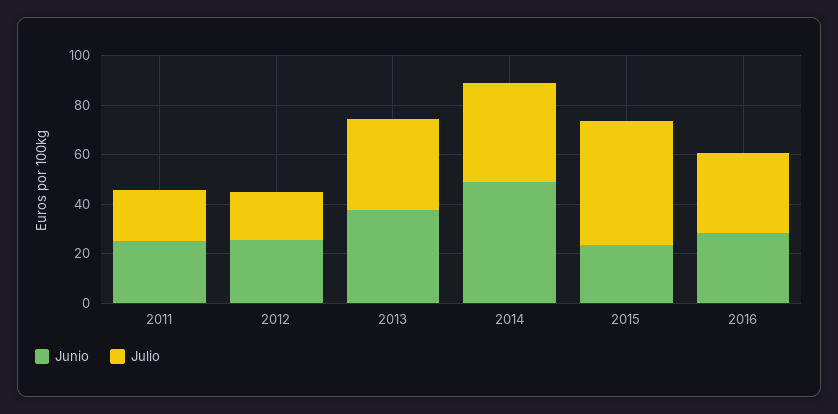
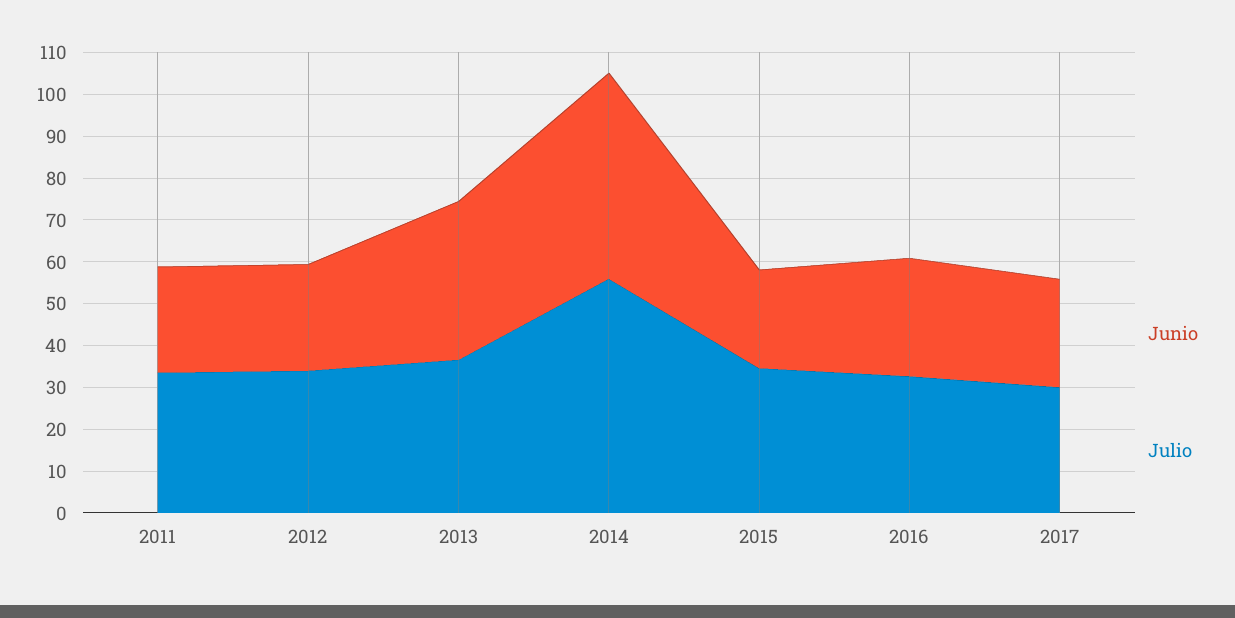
Julio, 2011: 20 -> 34
Julio, 2012: 20 -> 34
Julio, 2014: 40 -> 56
Julio, 2015: 50 -> 34
Junio, 2017: none -> 26
Julio, 2017: none -> 30

